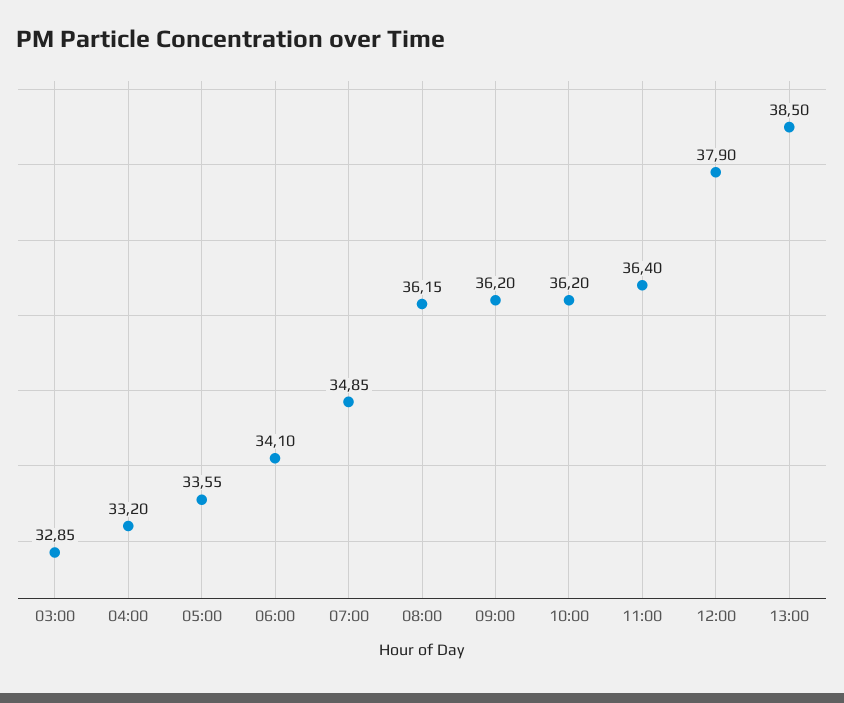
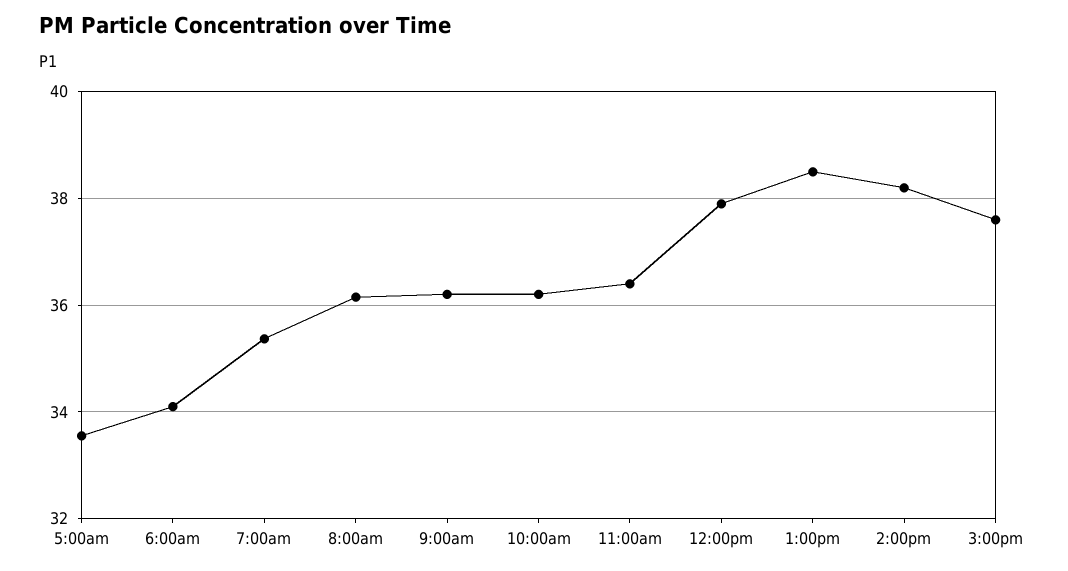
03:00: 32.85 -> none
04:00: 33.2 -> none
07:00: 34.85 -> 35.4
2:00pm: none -> 38.2
3:00pm: none -> 37.6

